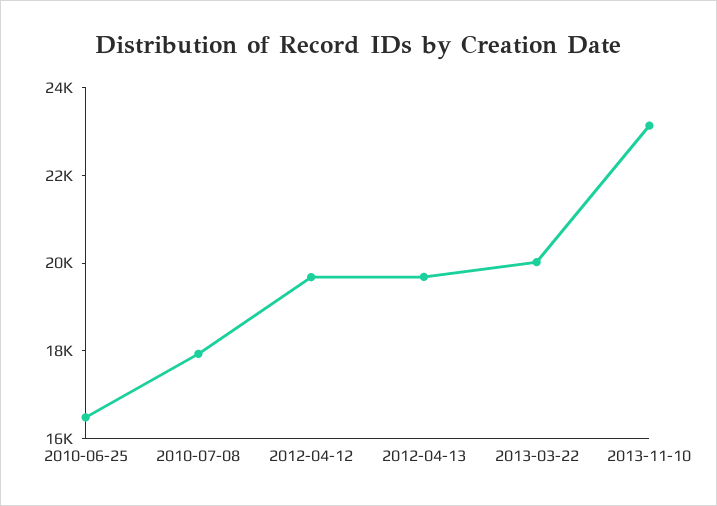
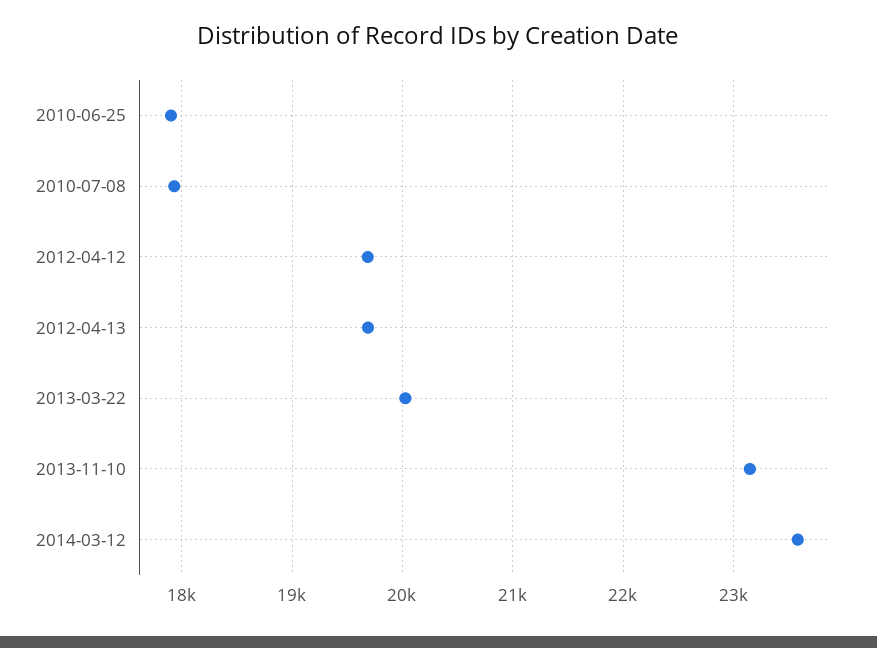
2010-06-25: 16500 -> 17900
2014-03-12: none -> 23600

